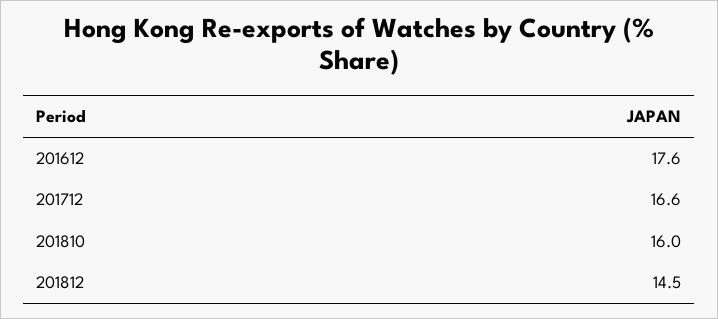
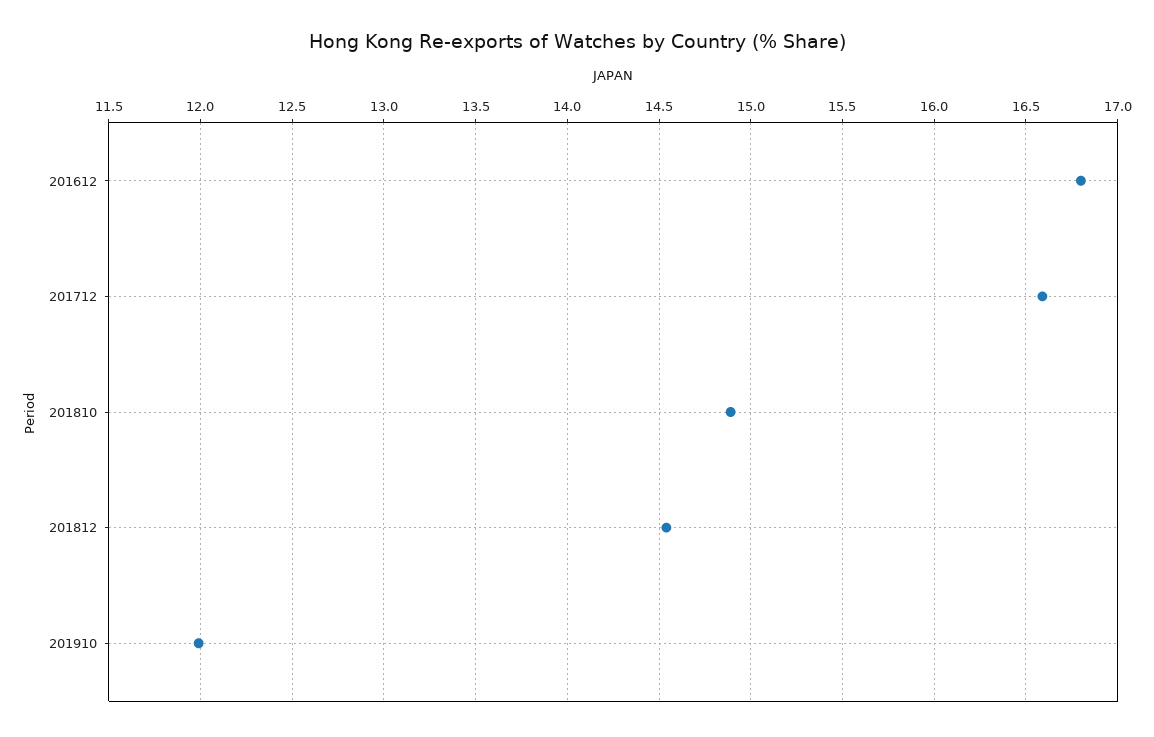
201612: 17.6 -> 16.8
201810: 16 -> 14.9
201910: none -> 12

